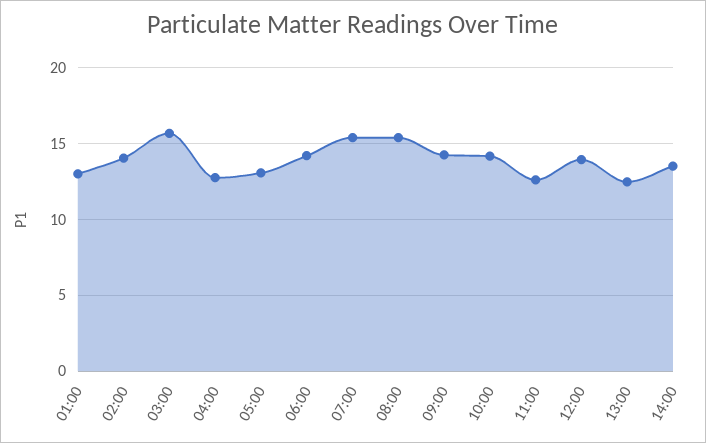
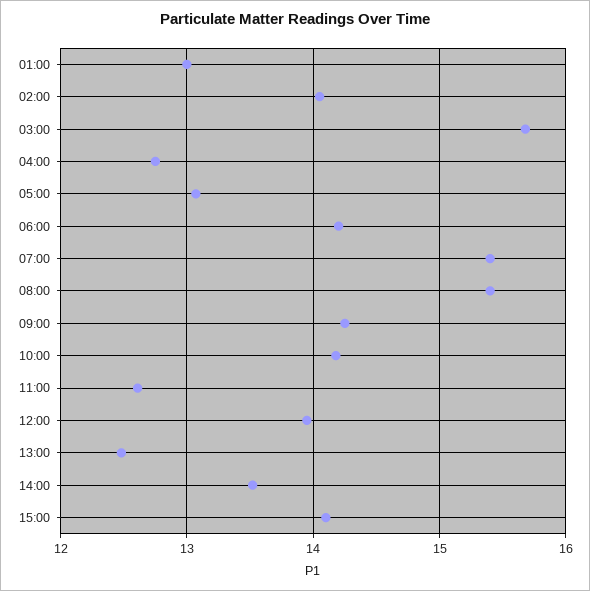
15:00: none -> 14.1

